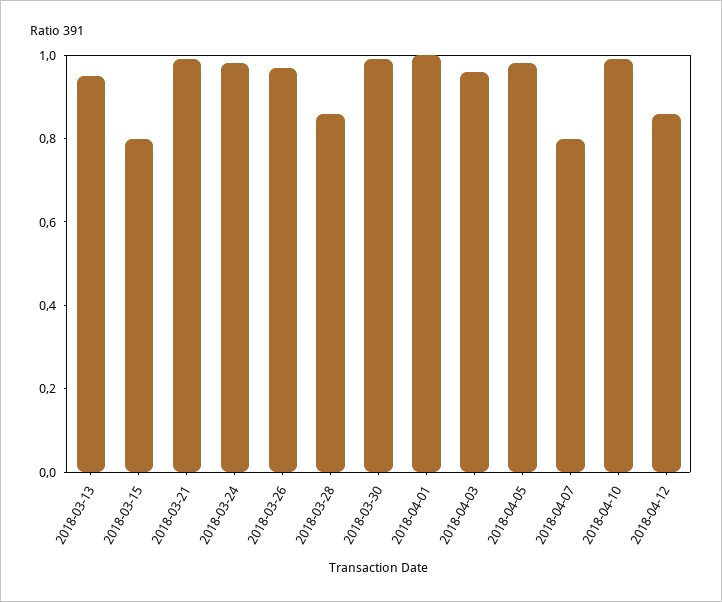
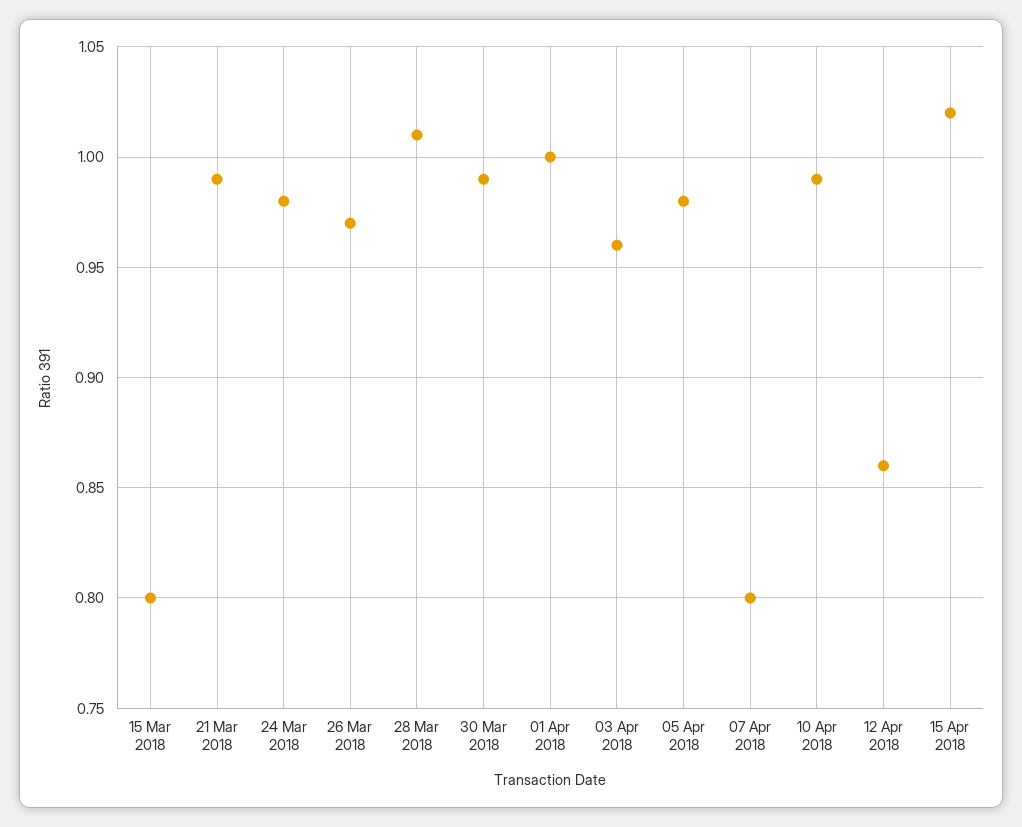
2018-03-13: 0.95 -> none
2018-03-28: 0.85 -> 1.01
15 Apr 2018: none -> 1.02

